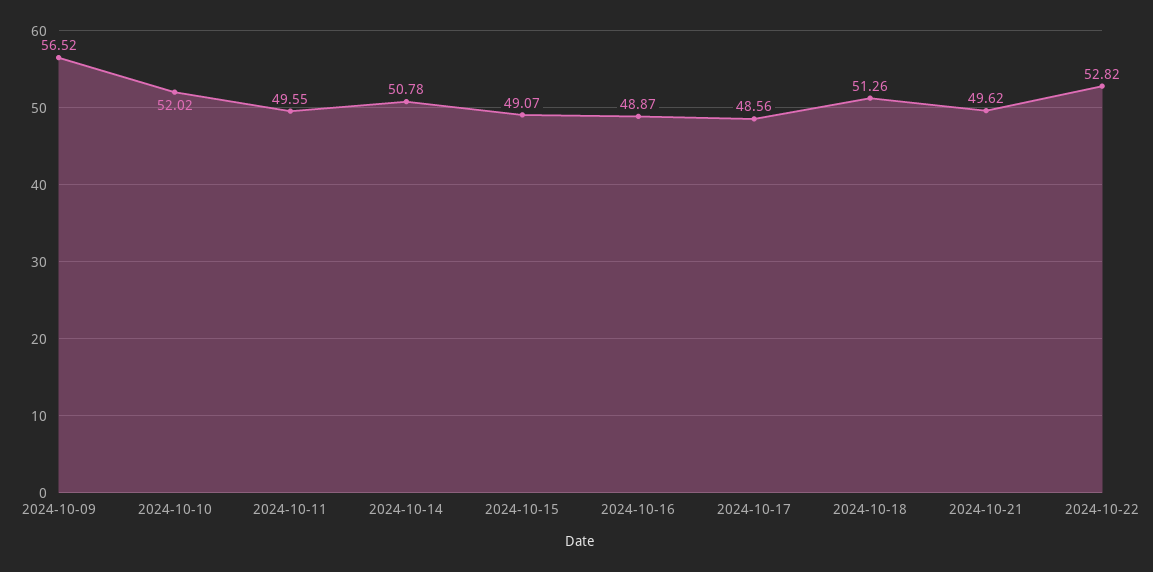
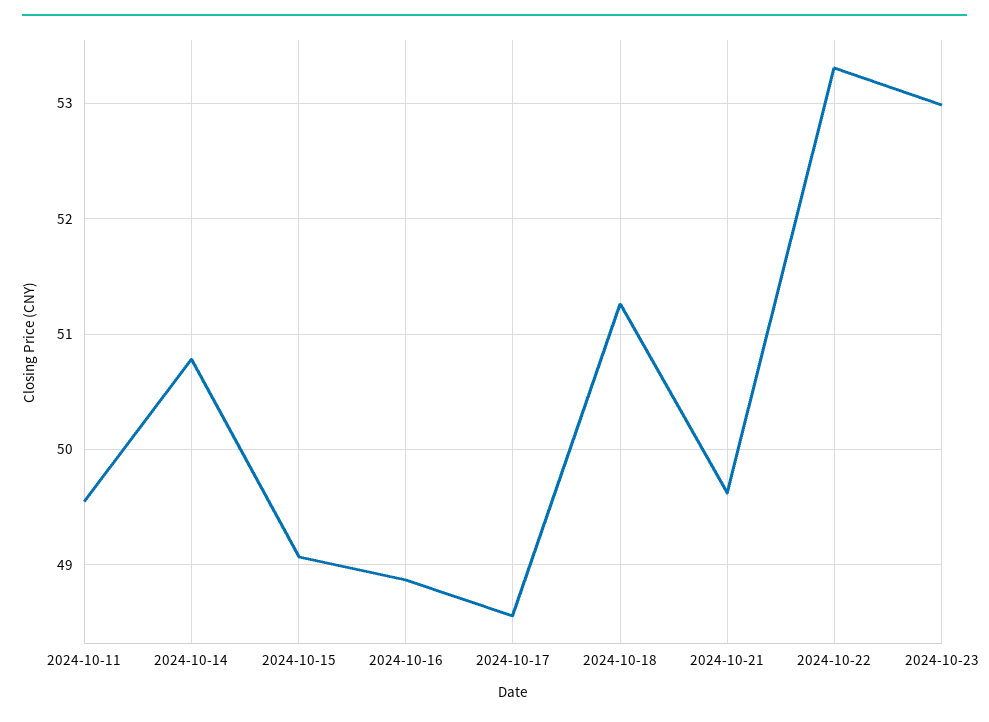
2024-10-09: 56.52 -> none
2024-10-10: 52.02 -> none
2024-10-22: 52.82 -> 53.3
2024-10-23: none -> 53

